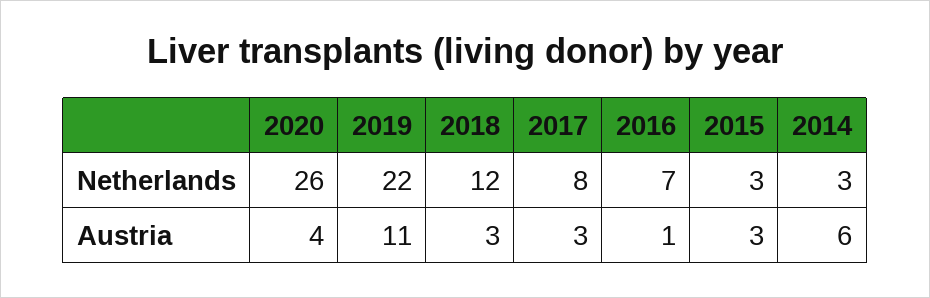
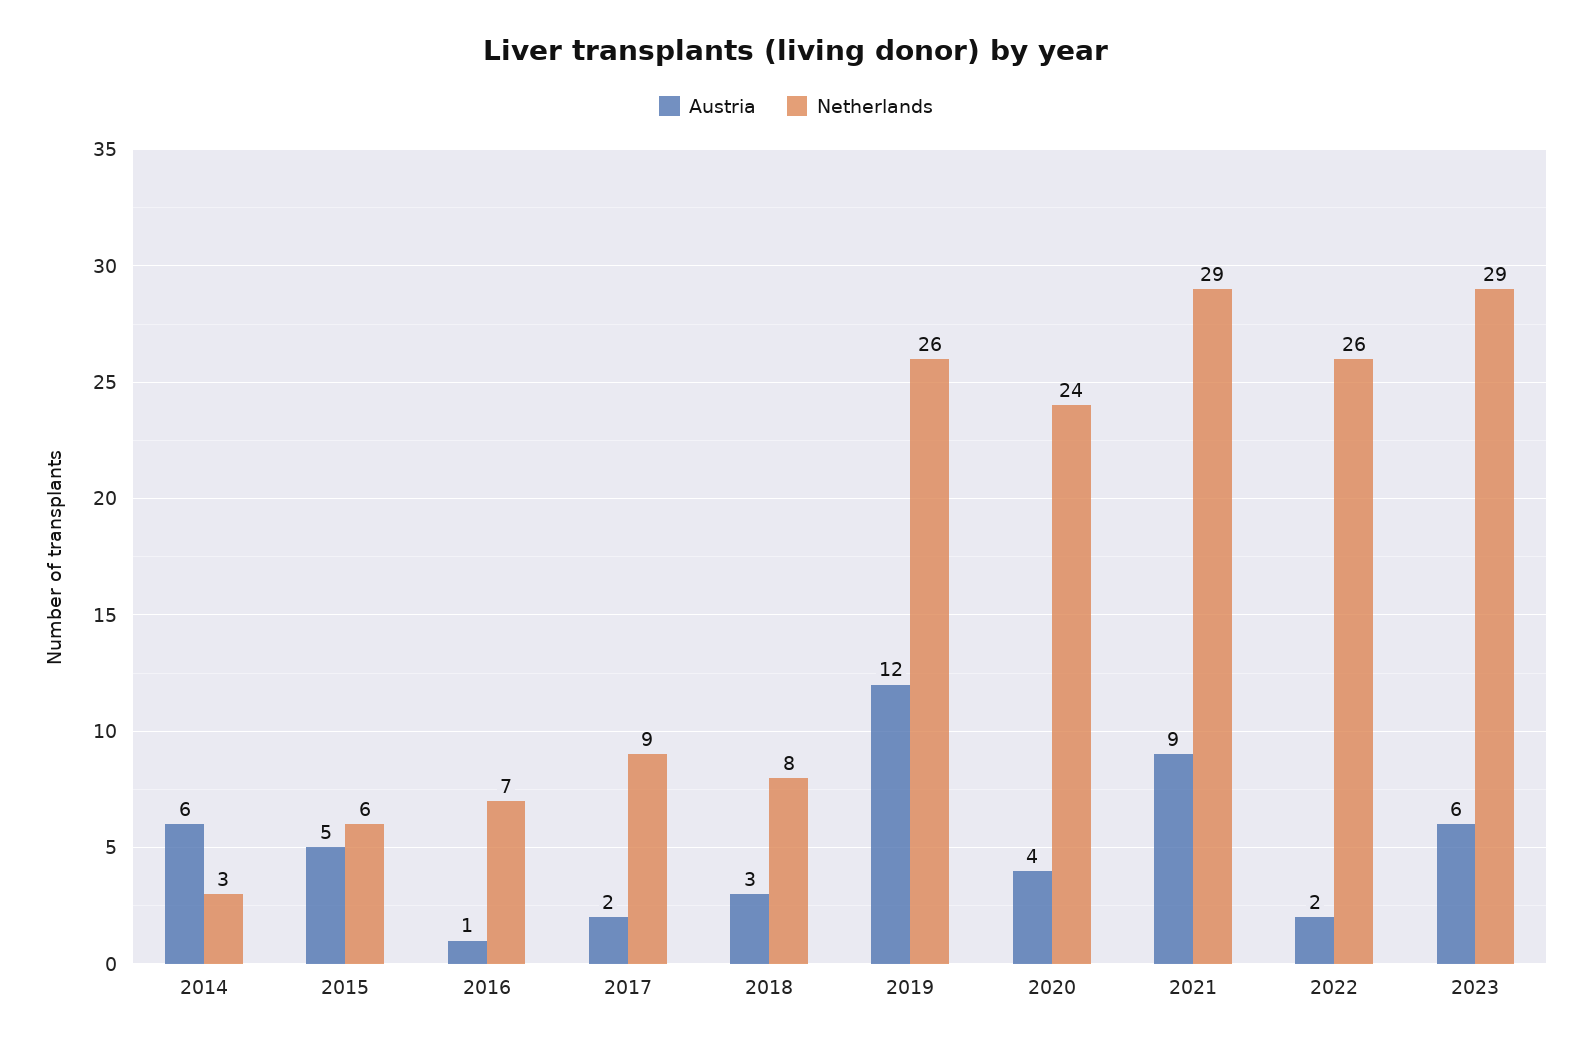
Netherlands, 2020: 26 -> 24
Netherlands, 2019: 22 -> 26
Netherlands, 2018: 12 -> 8
Netherlands, 2017: 8 -> 9
Netherlands, 2015: 3 -> 6
Austria, 2019: 11 -> 12
Austria, 2017: 3 -> 2
Austria, 2015: 3 -> 5
Austria, 2021: none -> 9
Netherlands, 2021: none -> 29
Austria, 2022: none -> 2
Netherlands, 2022: none -> 26
Austria, 2023: none -> 6
Netherlands, 2023: none -> 29

